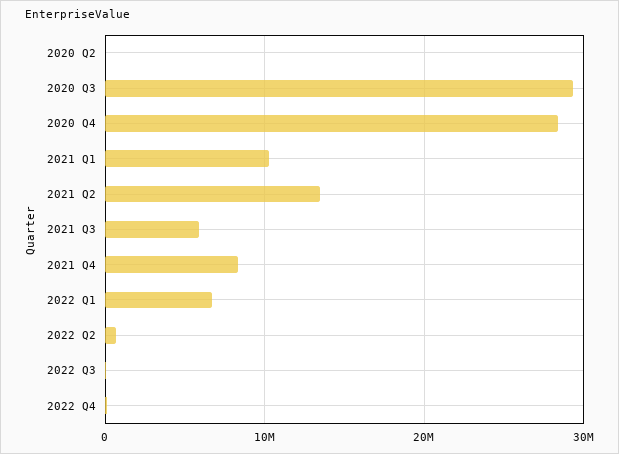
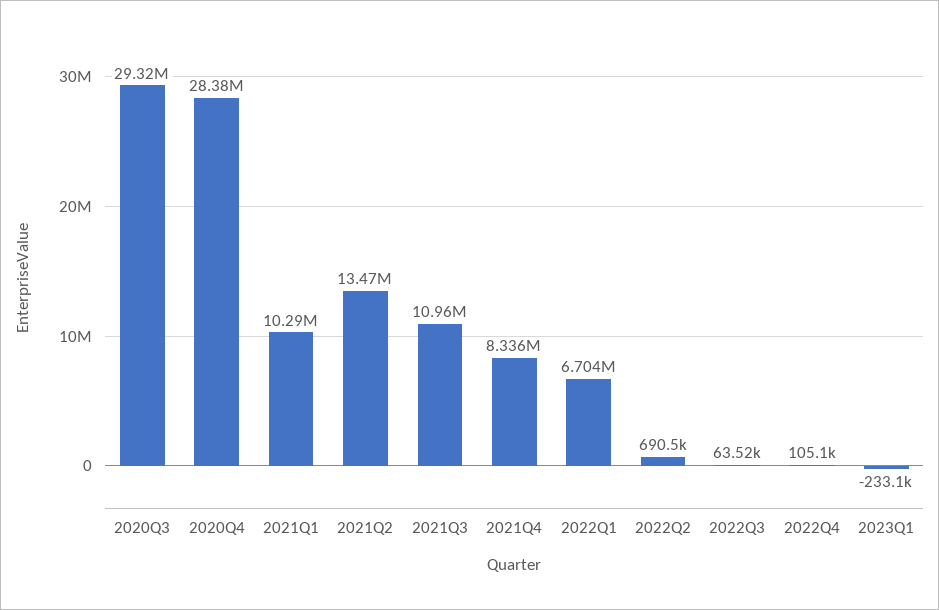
2020 Q2: 0 -> none
2021 Q3: 6000000 -> 10960000
2023Q1: none -> -233100

